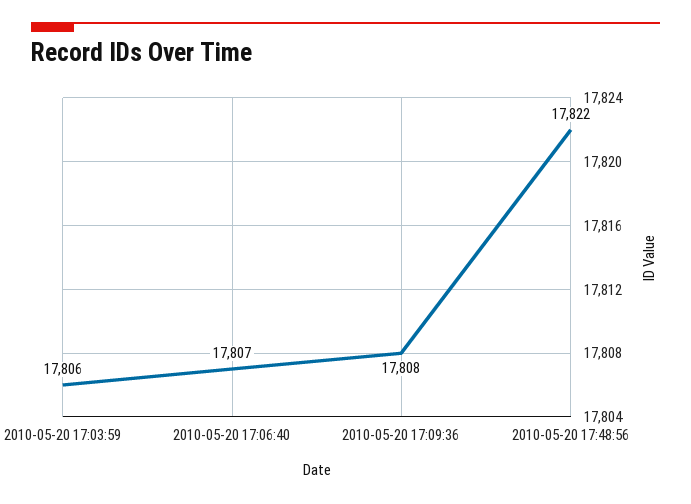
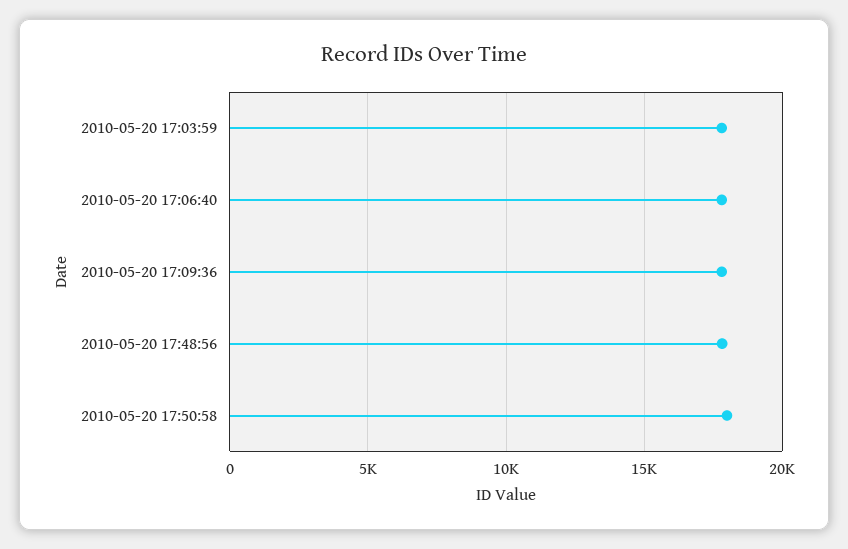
2010-05-20 17:50:58: none -> 18000

